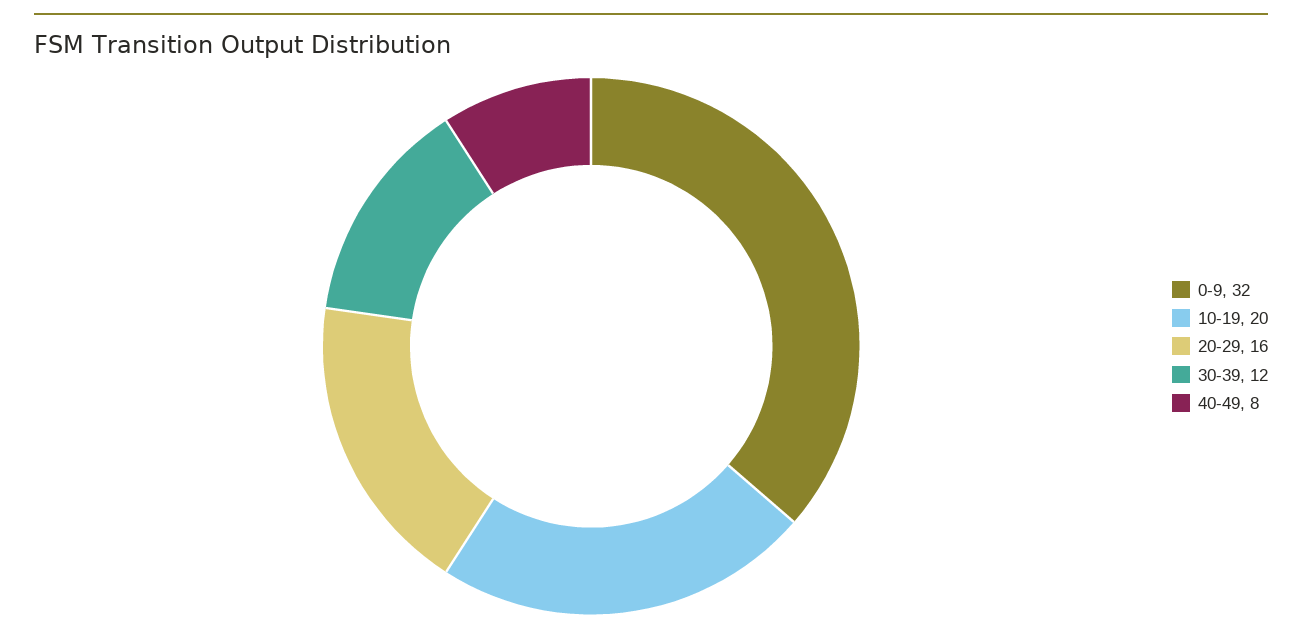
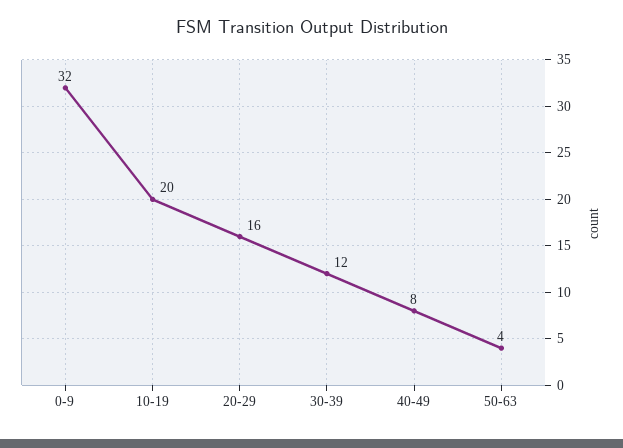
50-63: none -> 4

